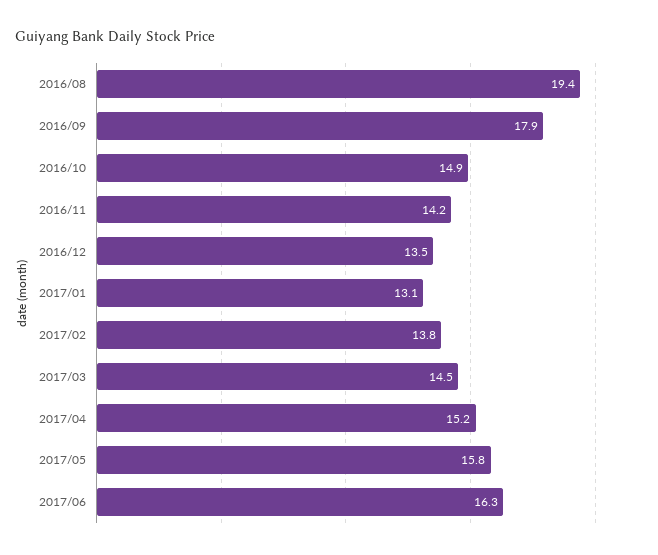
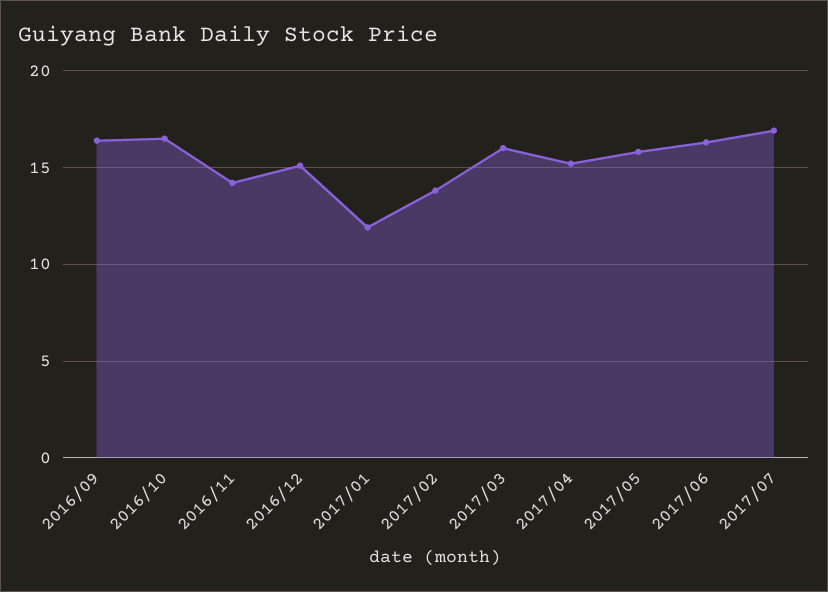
2016/08: 19.4 -> none
2016/09: 17.9 -> 16.5
2016/10: 14.9 -> 16.5
2016/12: 13.5 -> 15
2017/01: 13.1 -> 12
2017/03: 14.5 -> 16
2017/07: none -> 17

